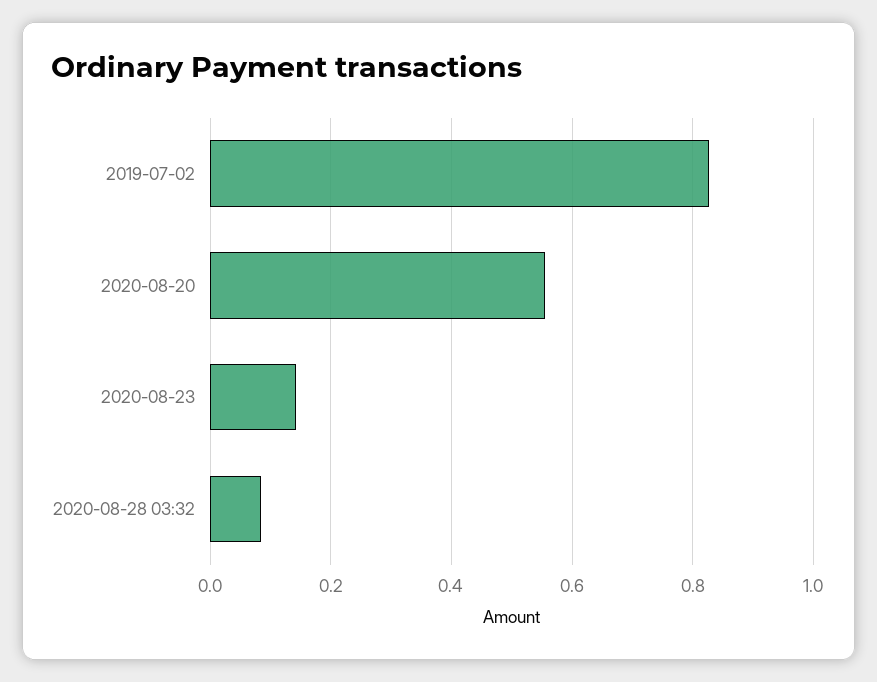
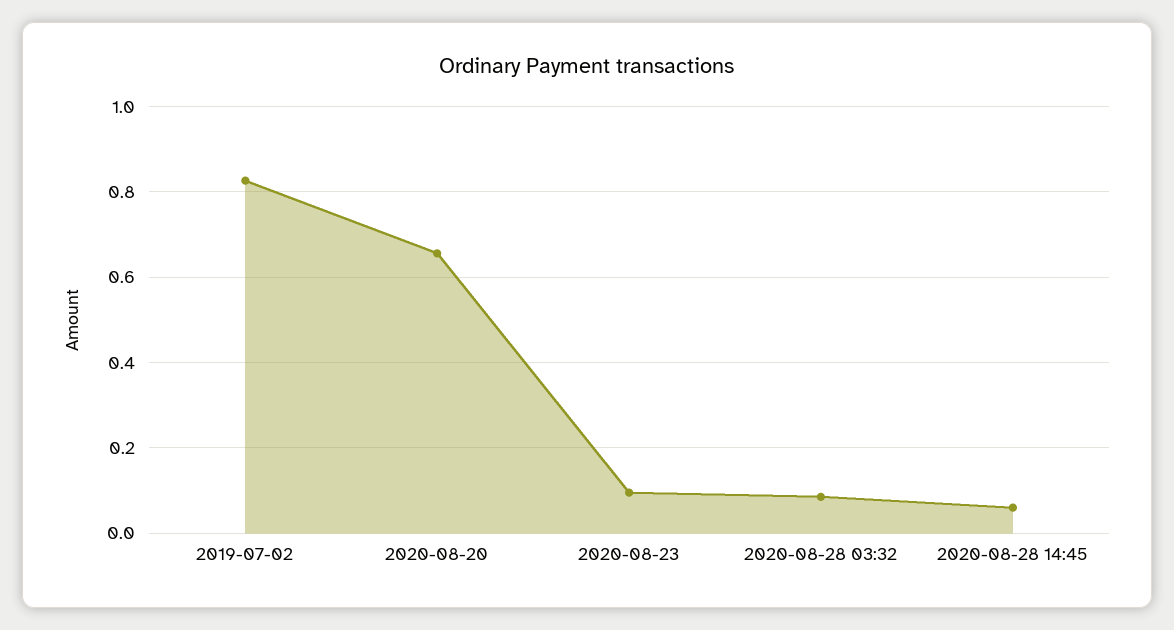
2020-08-20: 0.56 -> 0.66
2020-08-23: 0.14 -> 0.1
2020-08-28 14:45: none -> 0.06

